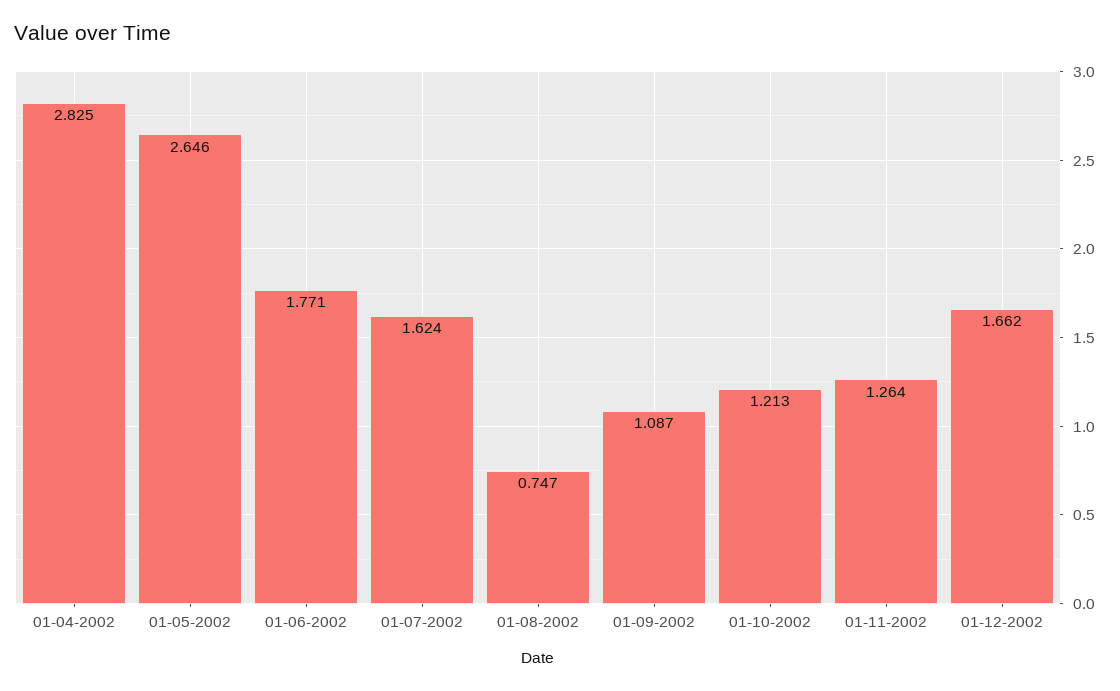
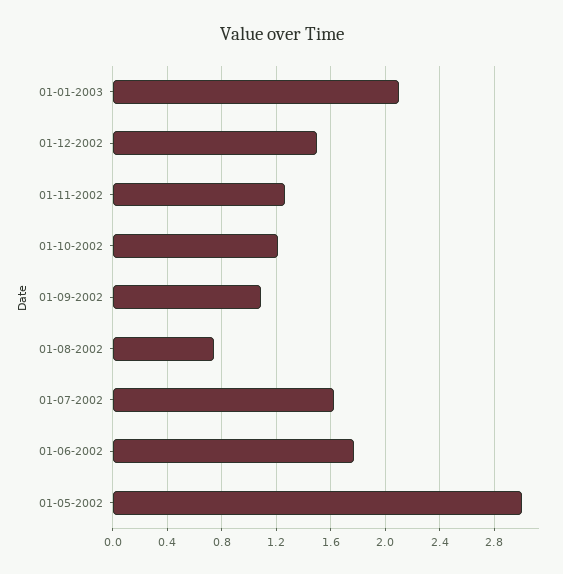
01-04-2002: 2.825 -> none
01-05-2002: 2.646 -> 3
01-12-2002: 1.662 -> 1.5
01-01-2003: none -> 2.1

